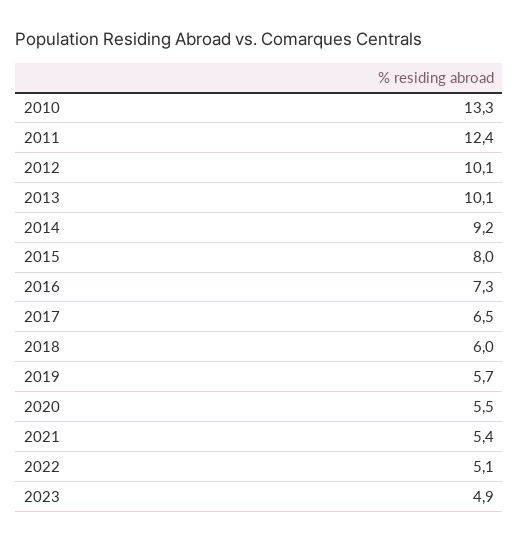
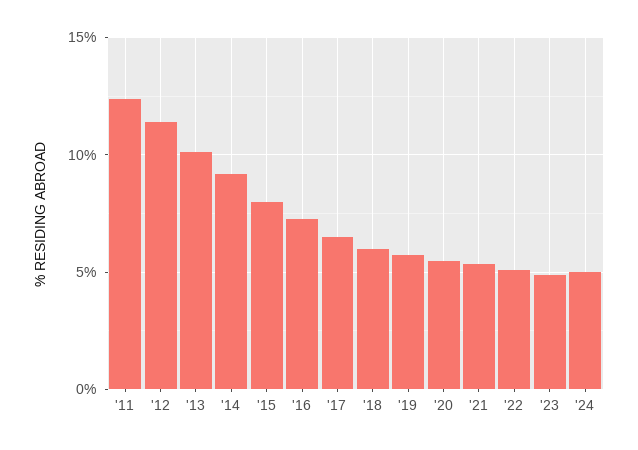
2010: 13.3 -> none
2012: 10.1 -> 11.5
'24: none -> 5

